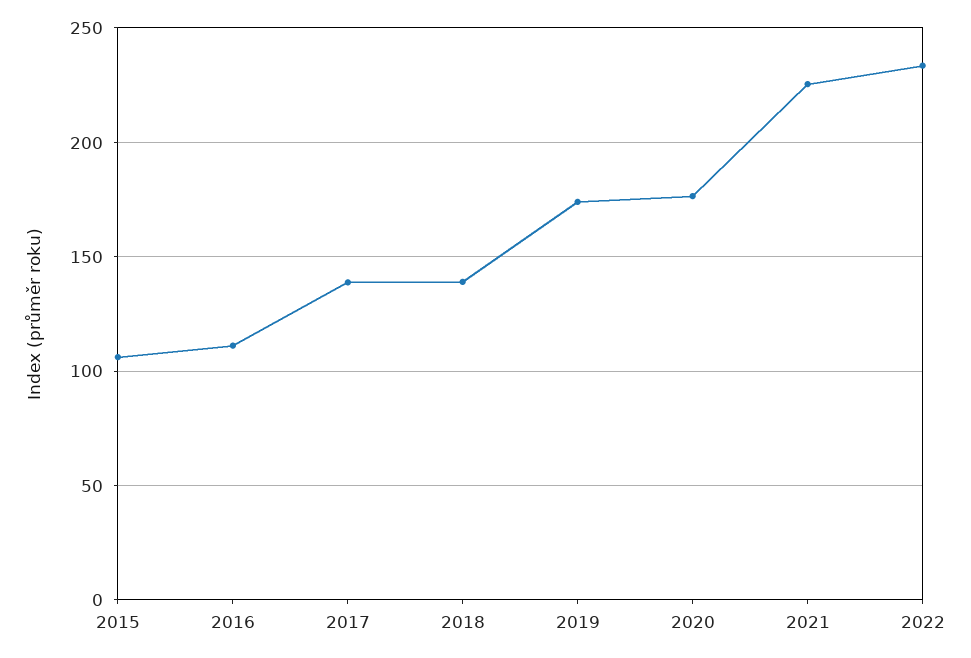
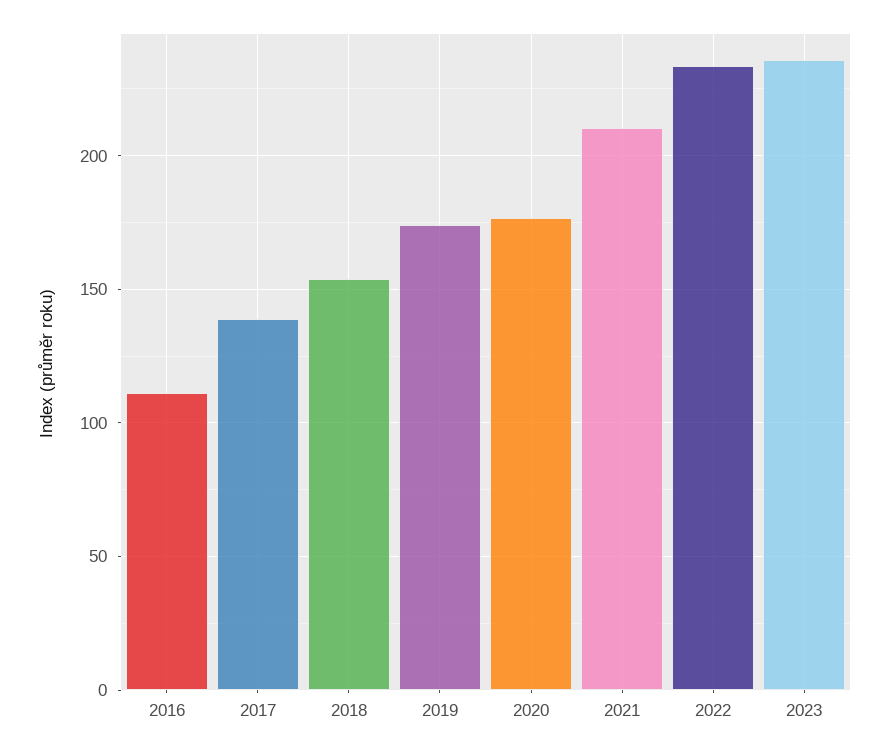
2015: 105 -> none
2018: 140 -> 155
2021: 225 -> 210
2023: none -> 235

